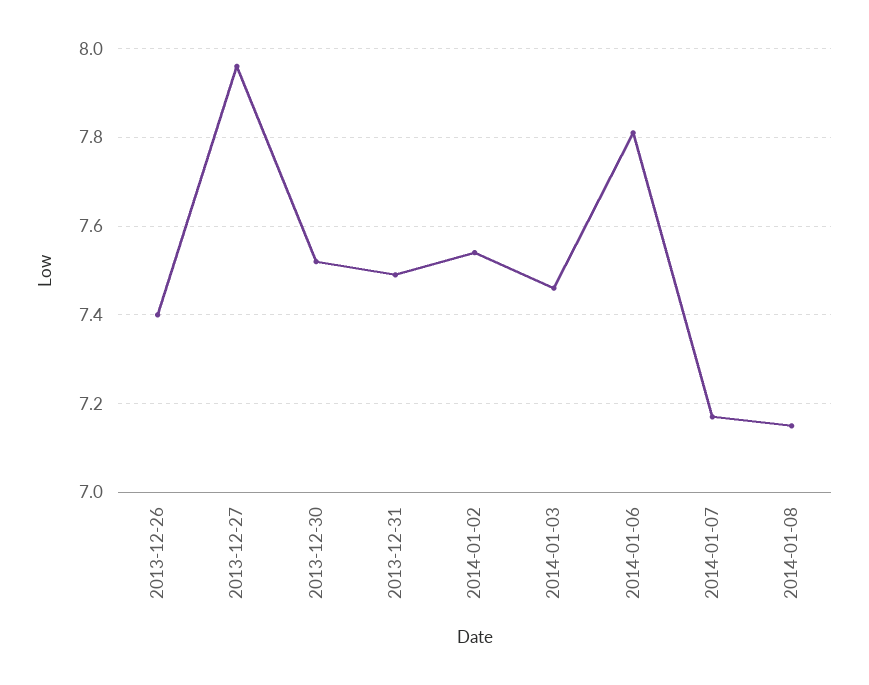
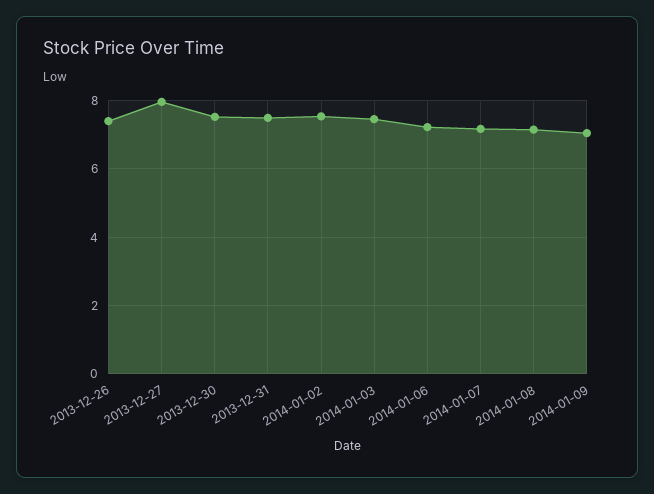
2014-01-06: 7.8 -> 7.2
2014-01-09: none -> 7

